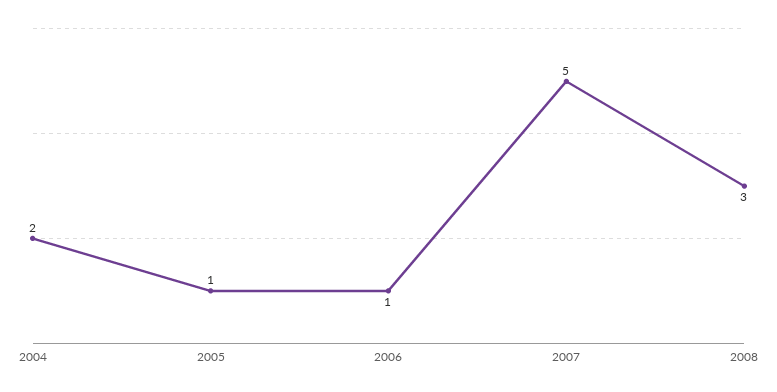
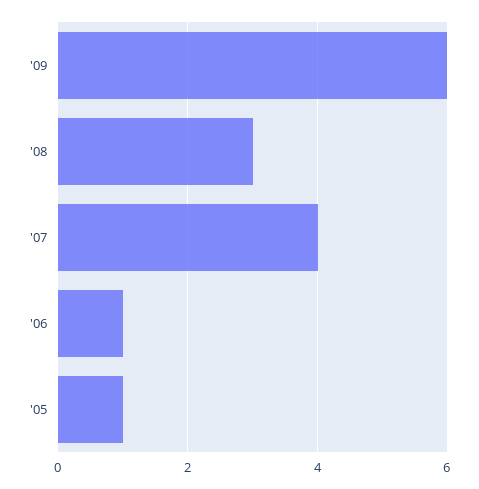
2004: 2 -> none
2007: 5 -> 4
'09: none -> 6

